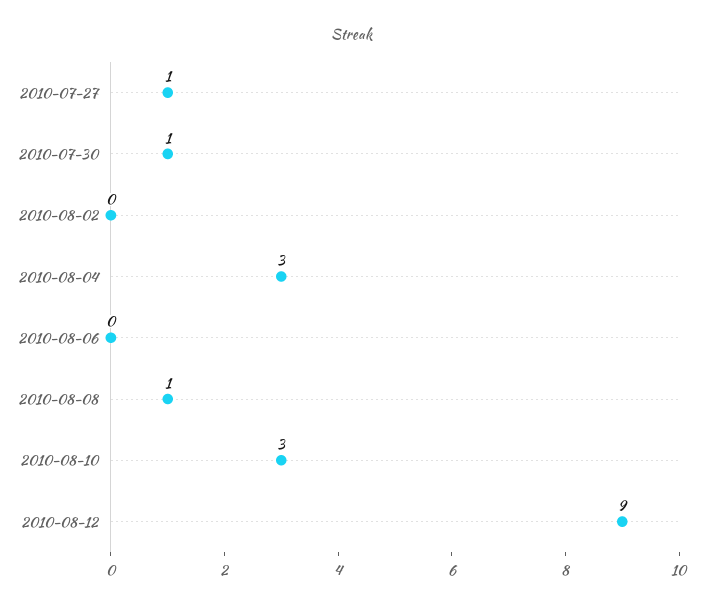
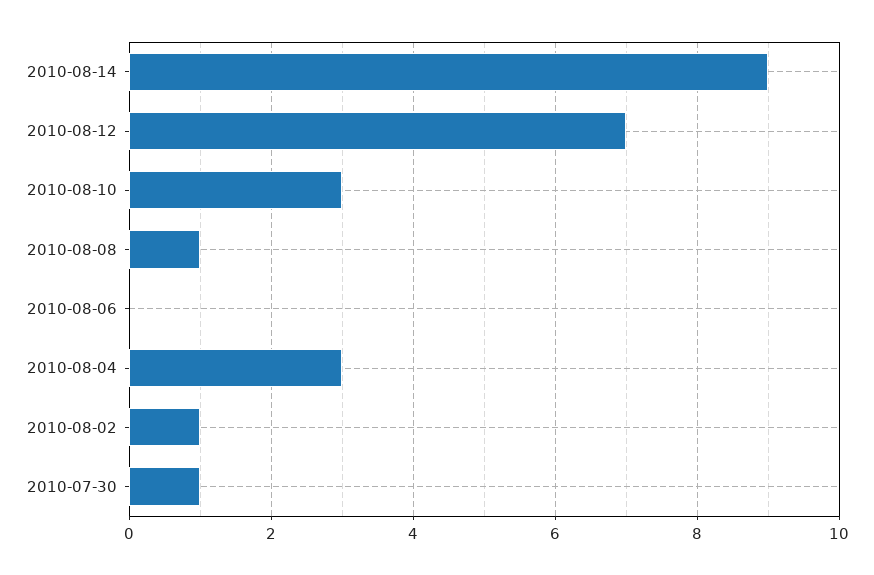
2010-07-27: 1 -> none
2010-08-02: 0 -> 1
2010-08-12: 9 -> 7
2010-08-14: none -> 9

